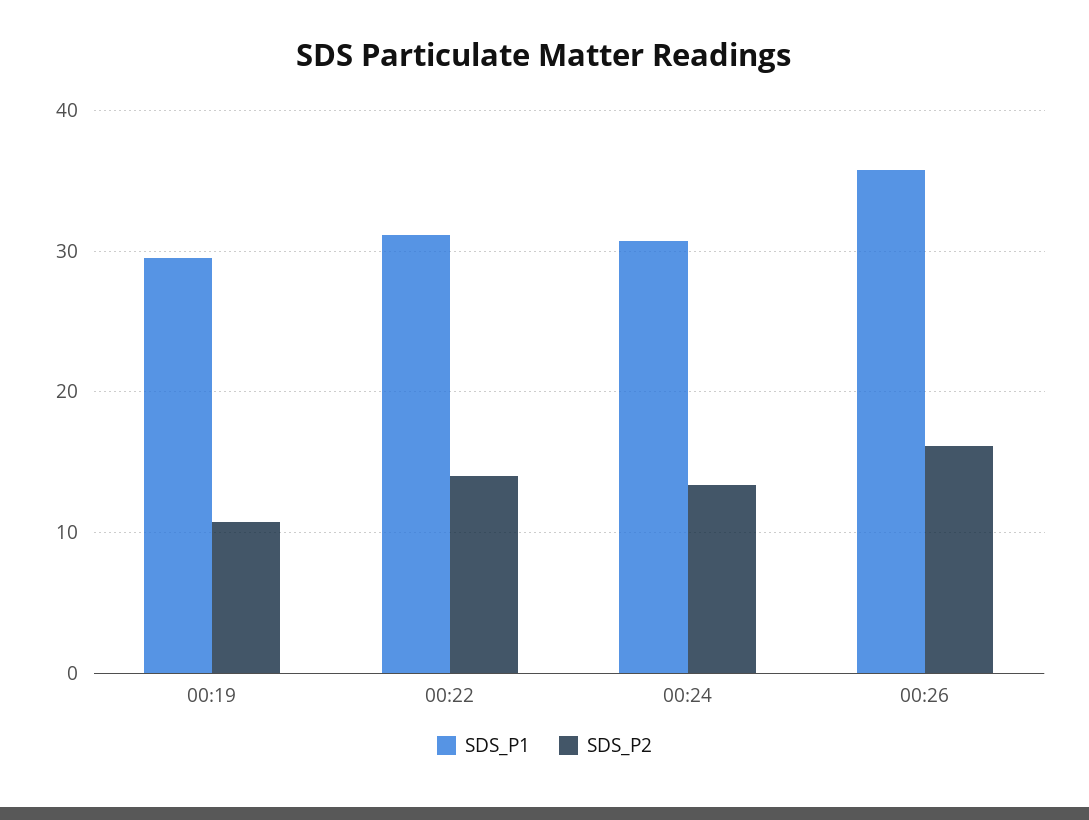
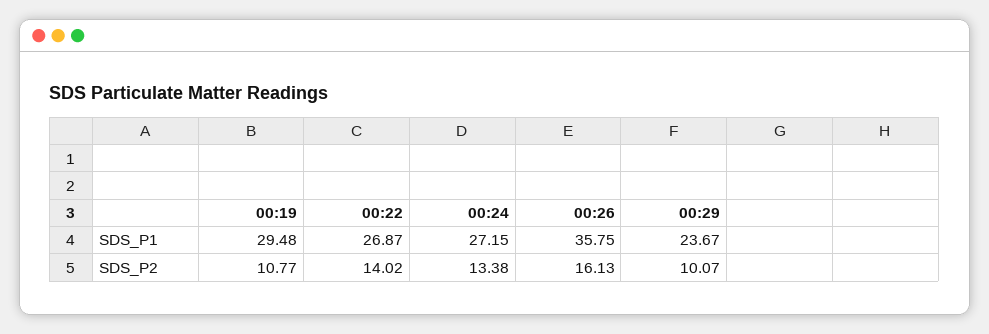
SDS_P1, 00:22: 31 -> 26.87
SDS_P1, 00:24: 31 -> 27.15
SDS_P1, 00:29: none -> 23.67
SDS_P2, 00:29: none -> 10.07

